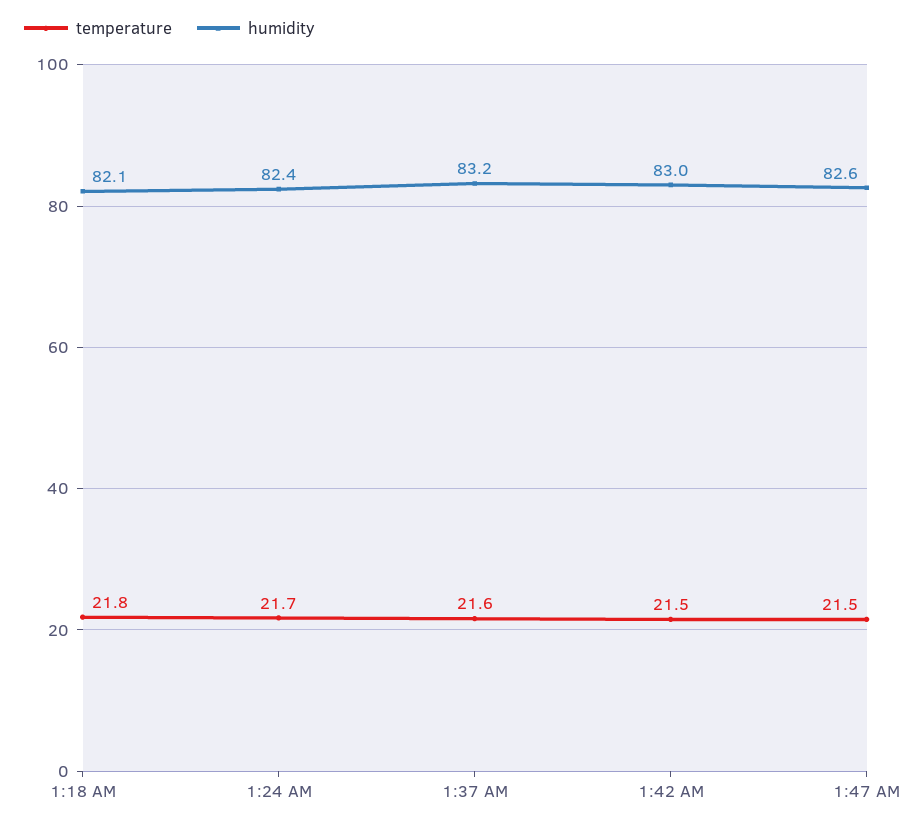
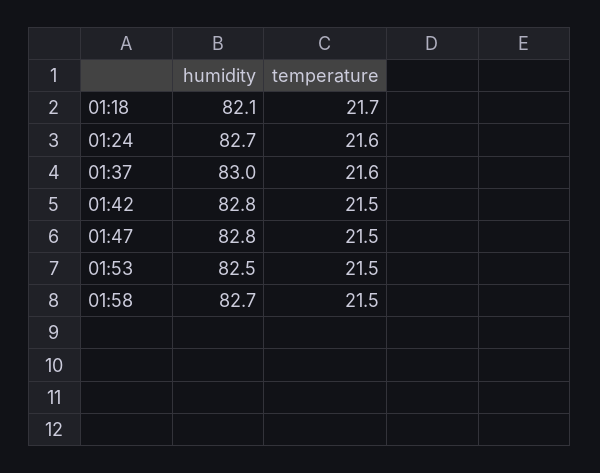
temperature, 1:18 AM: 21.8 -> 21.7
temperature, 1:24 AM: 21.7 -> 21.6
humidity, 1:24 AM: 82.4 -> 82.7
humidity, 1:37 AM: 83.2 -> 83
humidity, 1:42 AM: 83 -> 82.8
humidity, 1:47 AM: 82.6 -> 82.8
humidity, 01:53: none -> 82.5
temperature, 01:53: none -> 21.5
humidity, 01:58: none -> 82.7
temperature, 01:58: none -> 21.5

